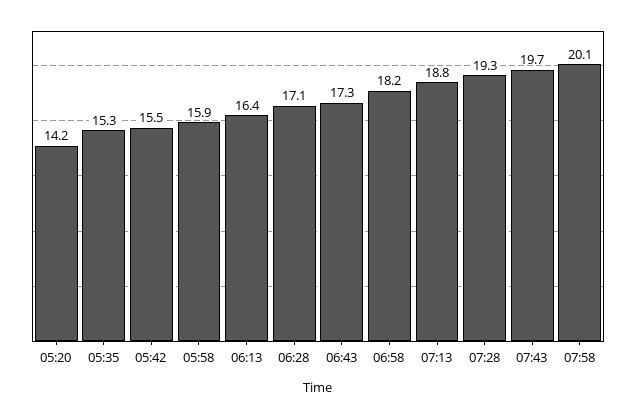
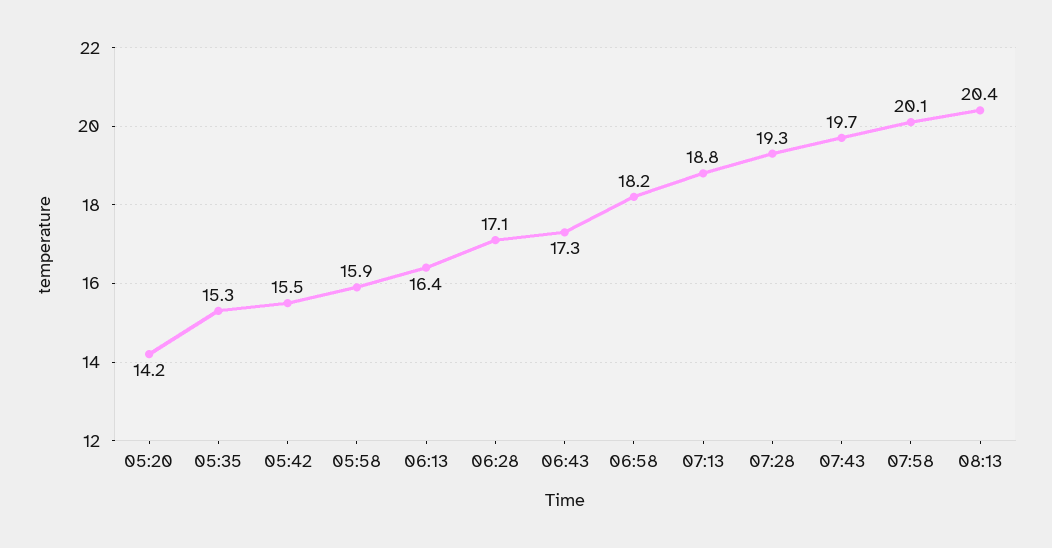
08:13: none -> 20.4

